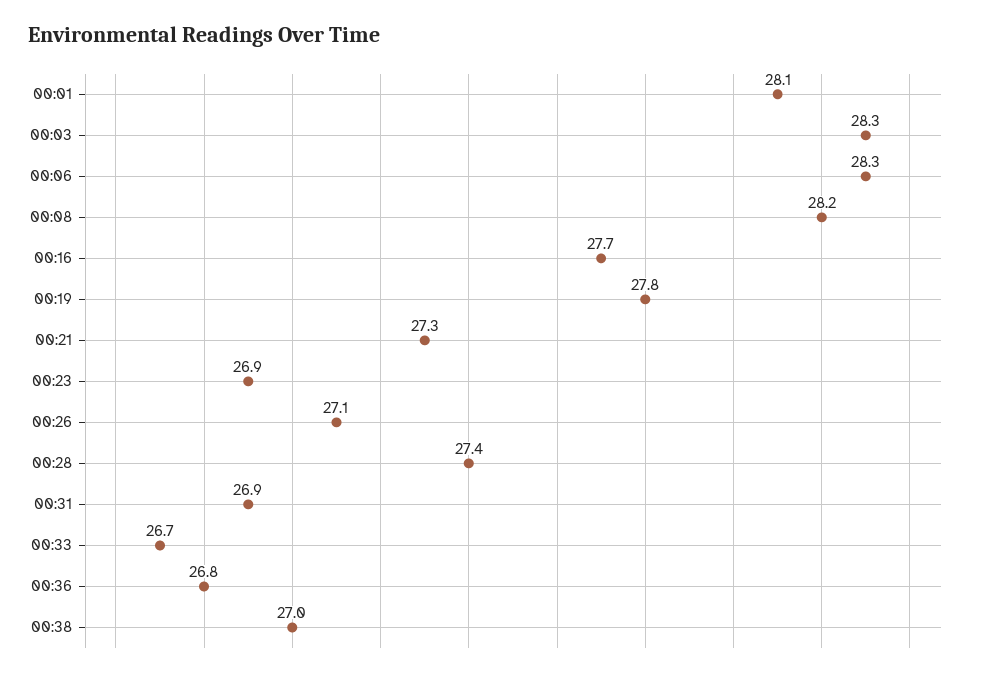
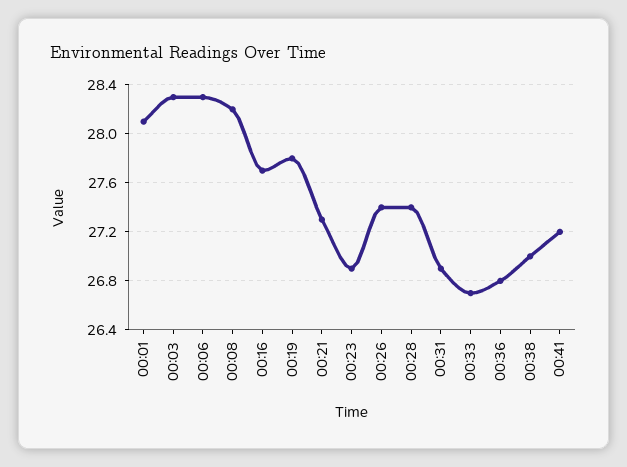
00:26: 27.1 -> 27.4
00:41: none -> 27.2

